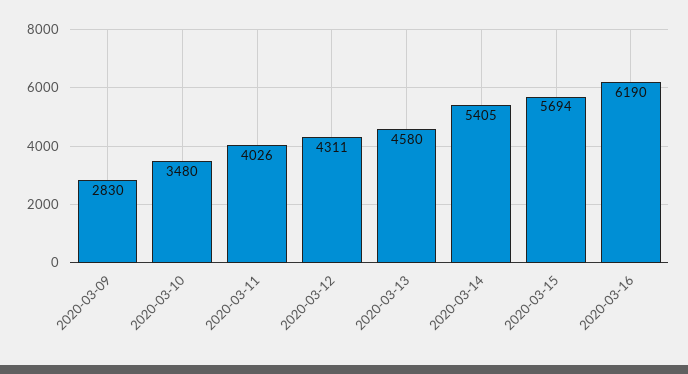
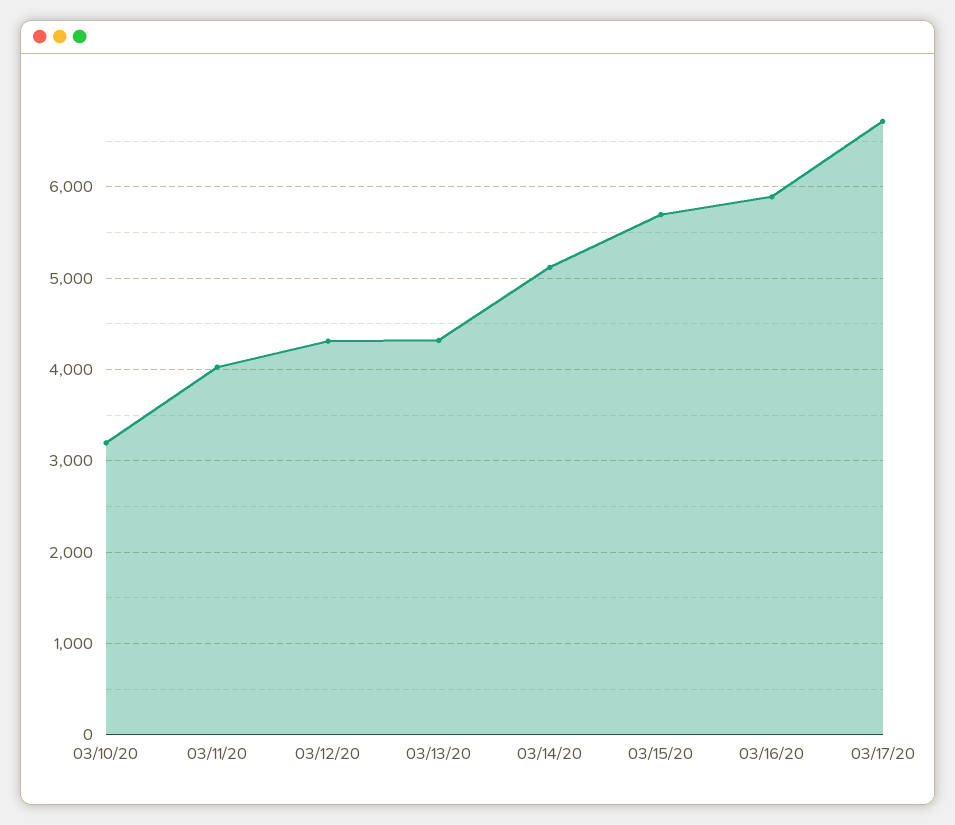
2020-03-09: 2830 -> none
2020-03-10: 3480 -> 3200
2020-03-13: 4580 -> 4300
2020-03-14: 5405 -> 5100
2020-03-16: 6190 -> 5900
03/17/20: none -> 6700

